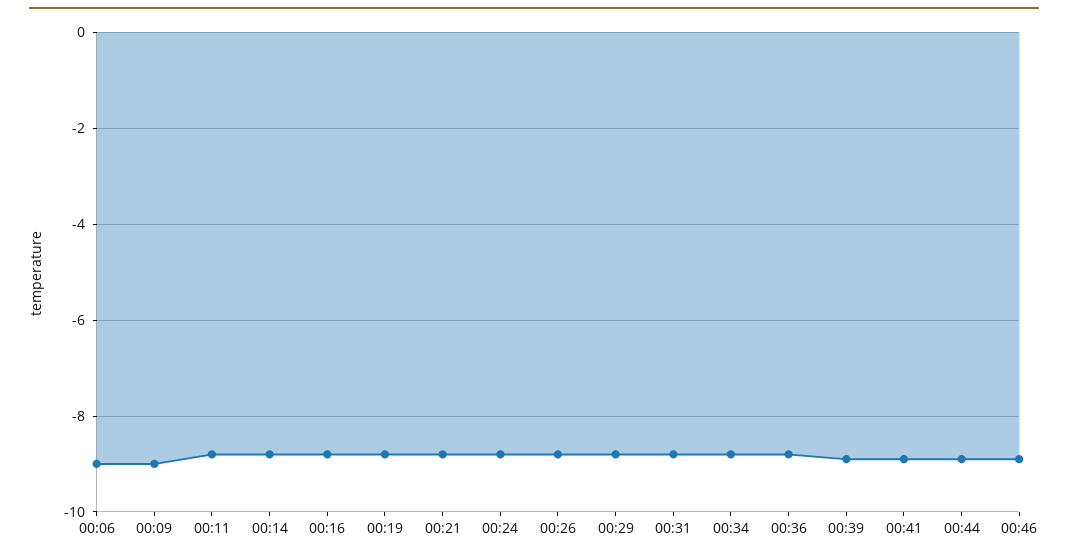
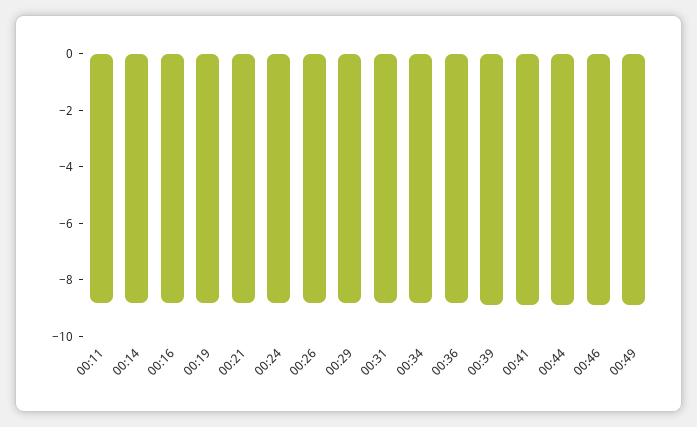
00:06: -9 -> none
00:09: -9 -> none
00:49: none -> -9

